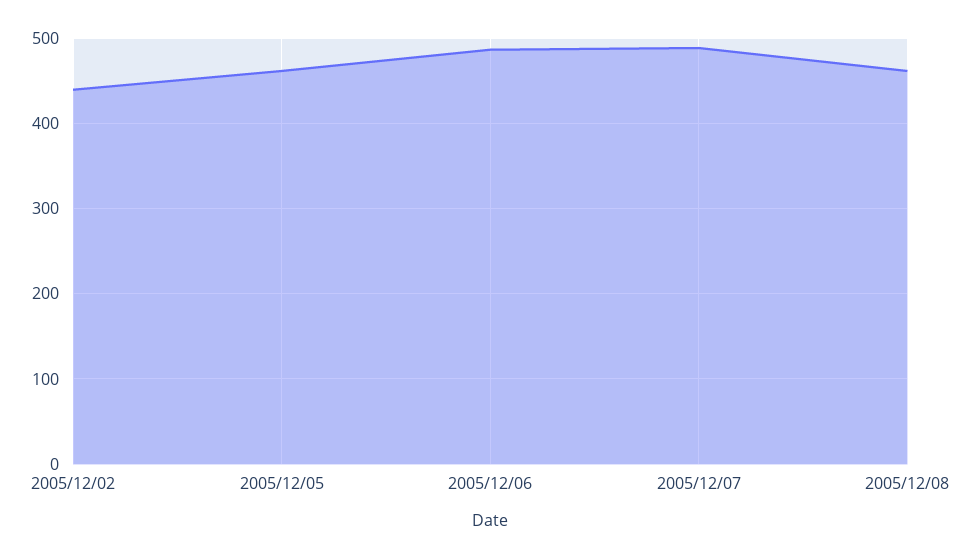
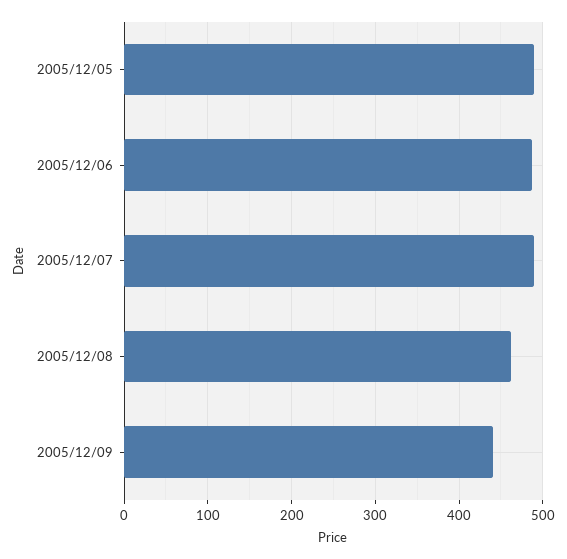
2005/12/02: 440 -> none
2005/12/05: 460 -> 490
2005/12/09: none -> 440

